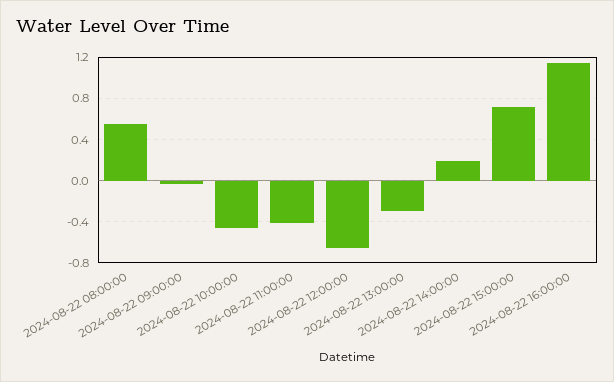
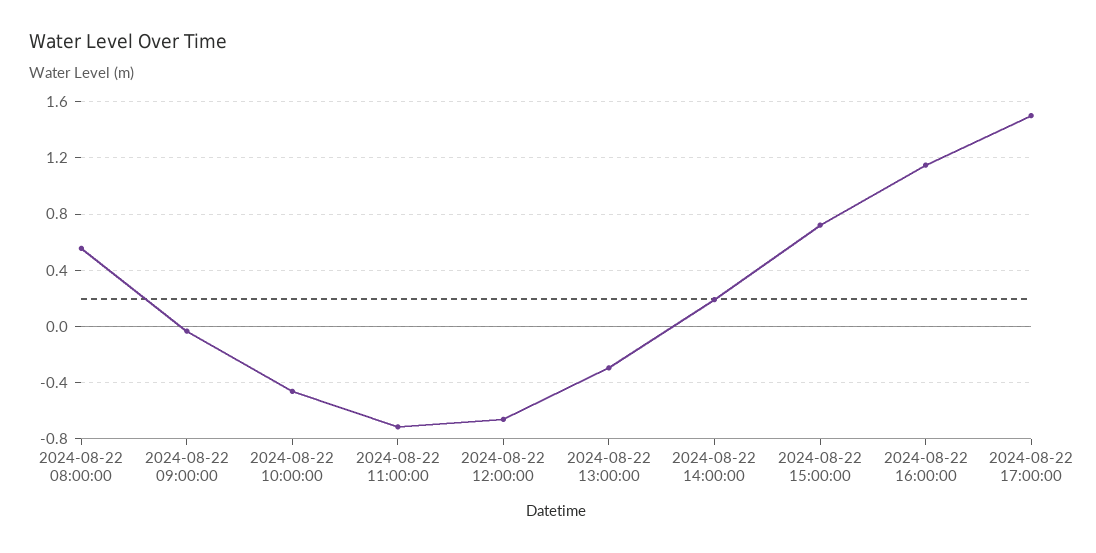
2024-08-22 11:00:00: -0.4 -> -0.7
2024-08-22 17:00:00: none -> 1.5

